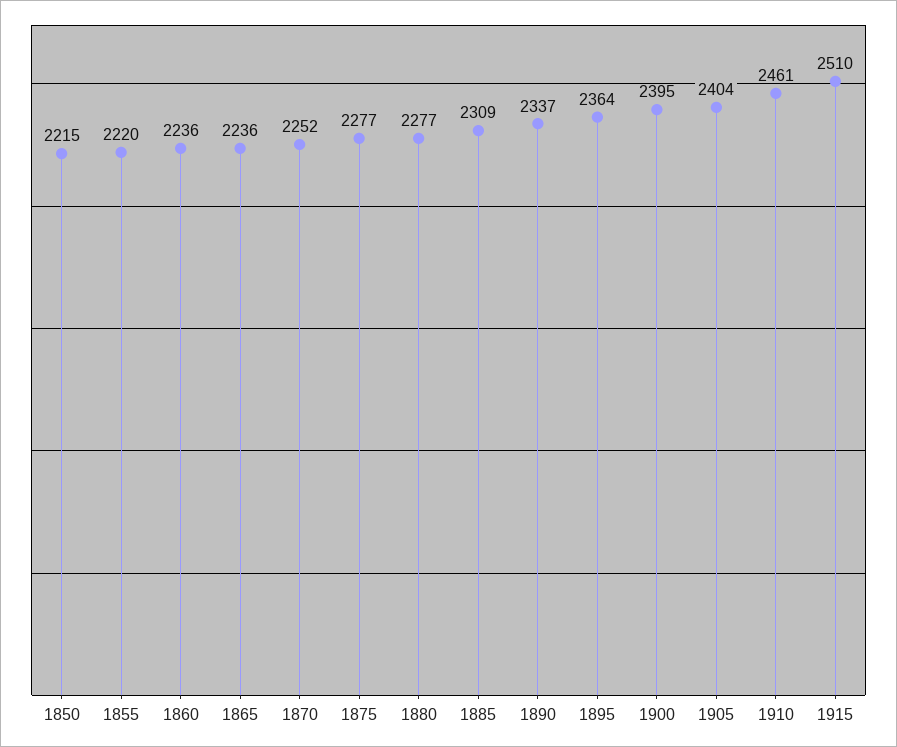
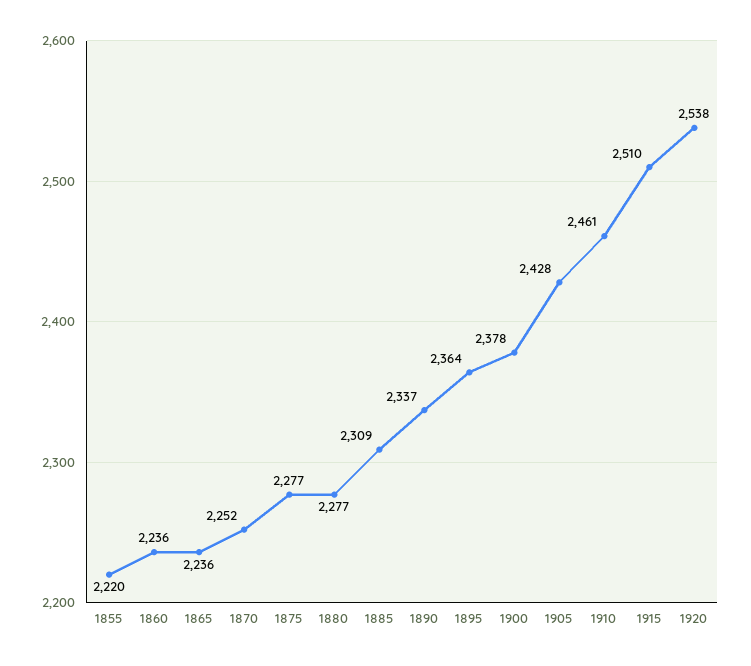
1850: 2215 -> none
1900: 2395 -> 2378
1905: 2404 -> 2428
1920: none -> 2538

